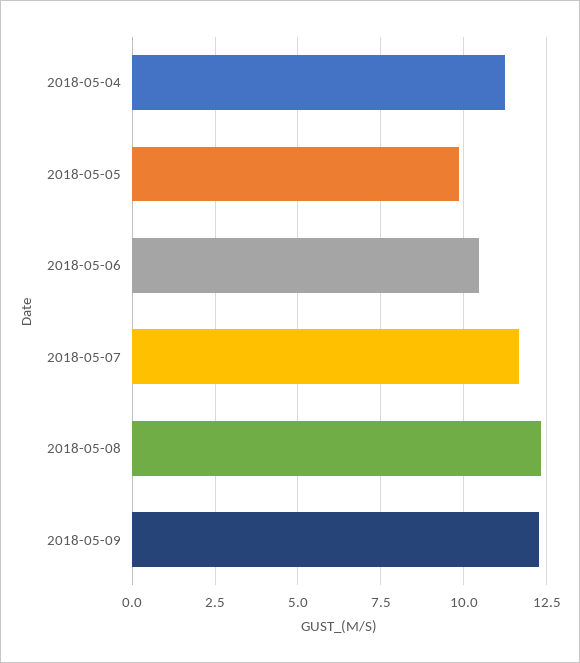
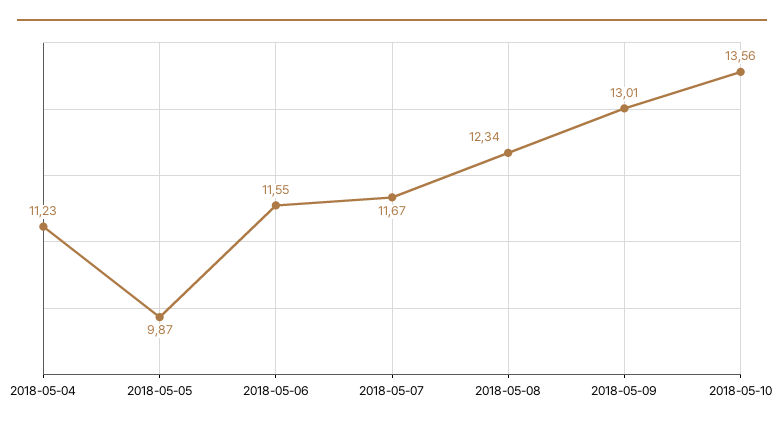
2018-05-06: 10.5 -> 11.55
2018-05-09: 12.25 -> 13.01
2018-05-10: none -> 13.56

